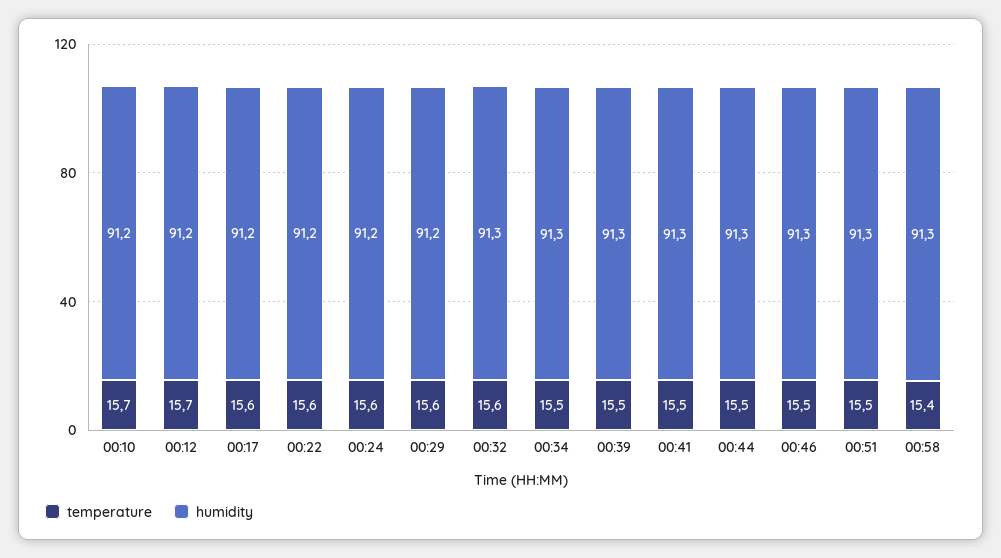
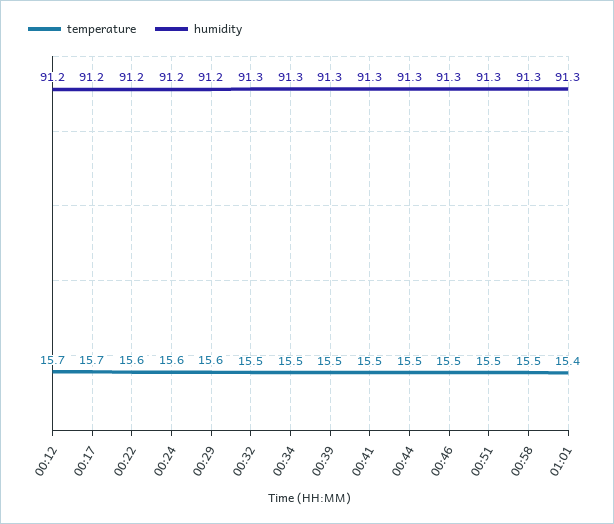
temperature, 00:10: 15.7 -> none
humidity, 00:10: 91.2 -> none
temperature, 00:17: 15.6 -> 15.7
temperature, 00:32: 15.6 -> 15.5
temperature, 00:58: 15.4 -> 15.5
temperature, 01:01: none -> 15.4
humidity, 01:01: none -> 91.3

